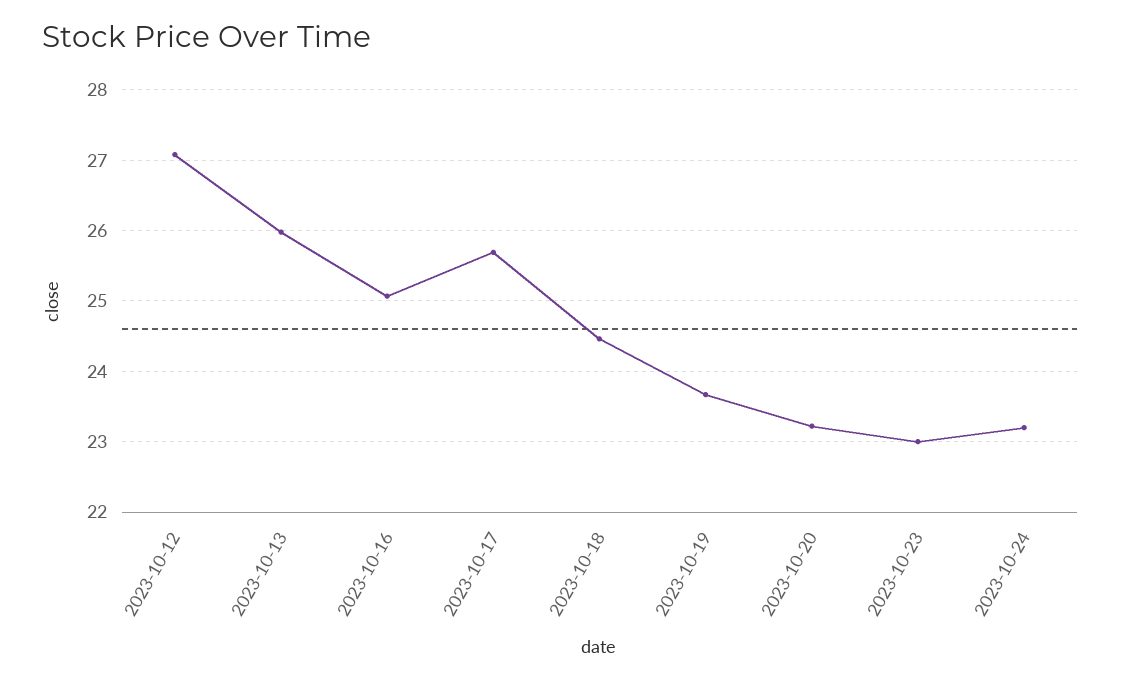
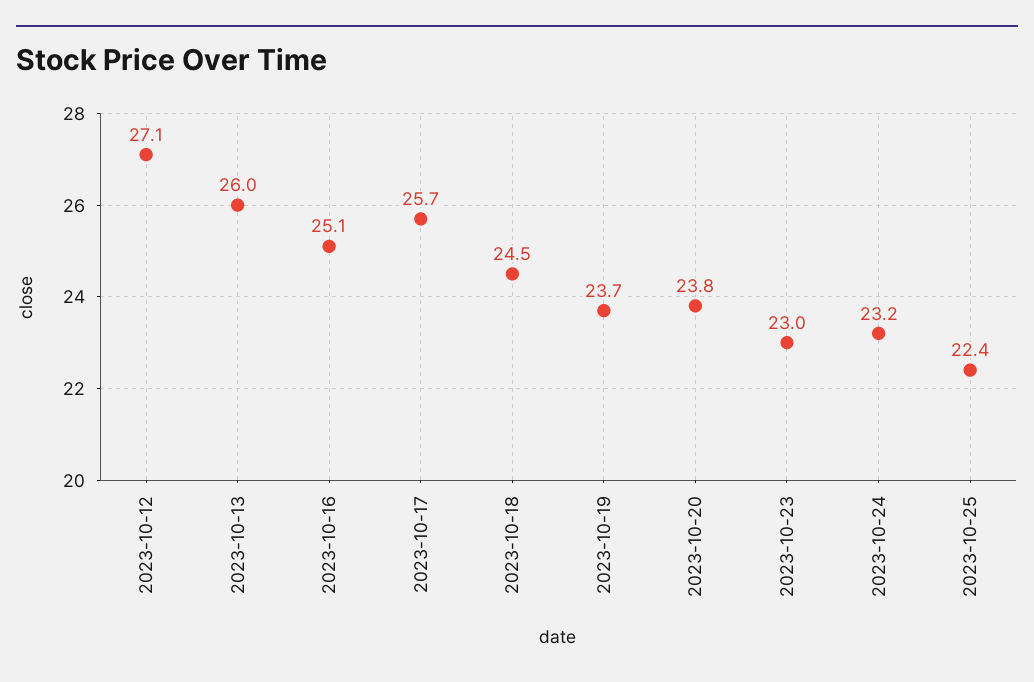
2023-10-20: 23.2 -> 23.8
2023-10-25: none -> 22.4

